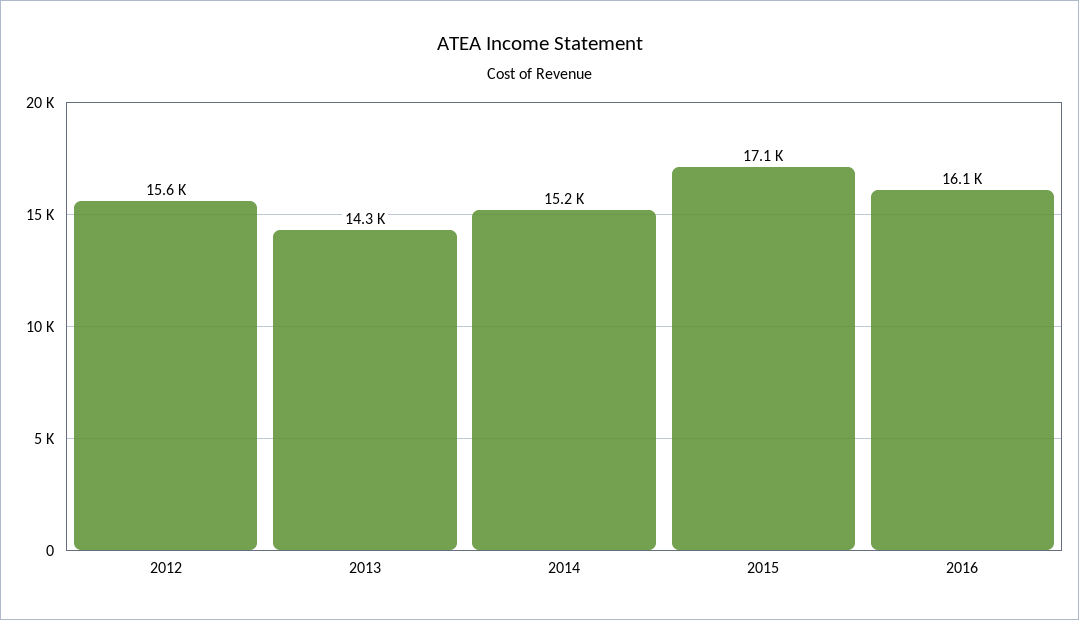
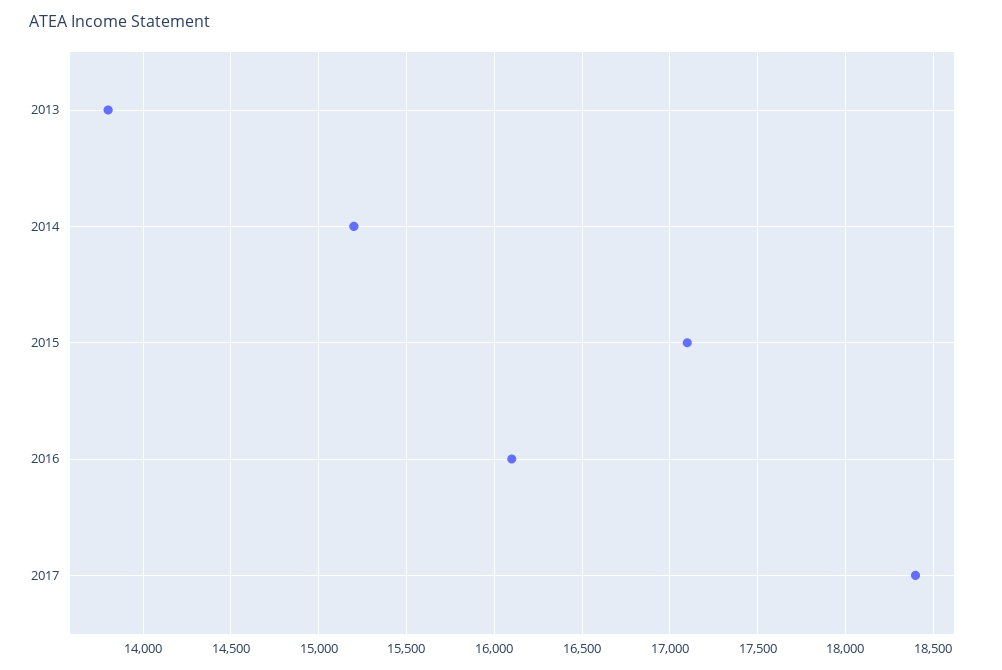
2012: 15600 -> none
2013: 14300 -> 13800
2017: none -> 18400

